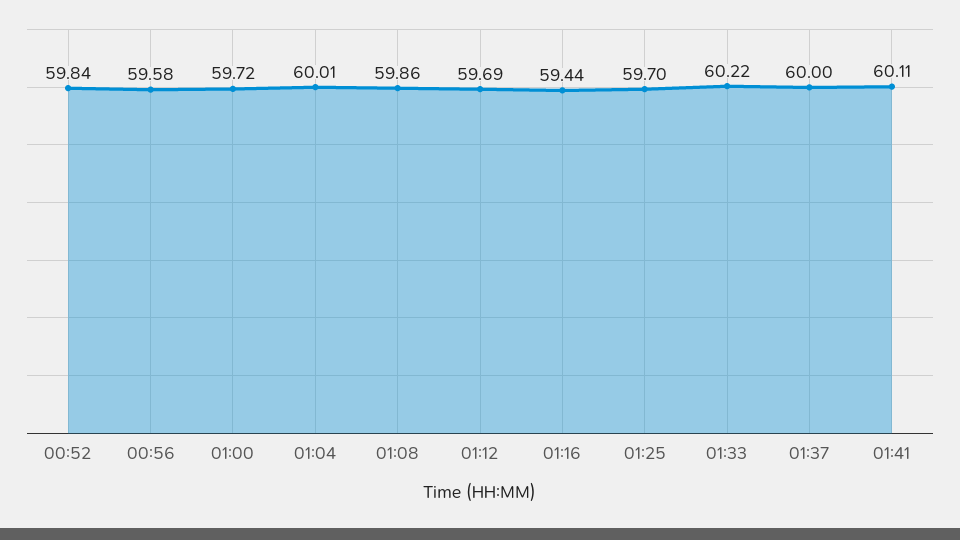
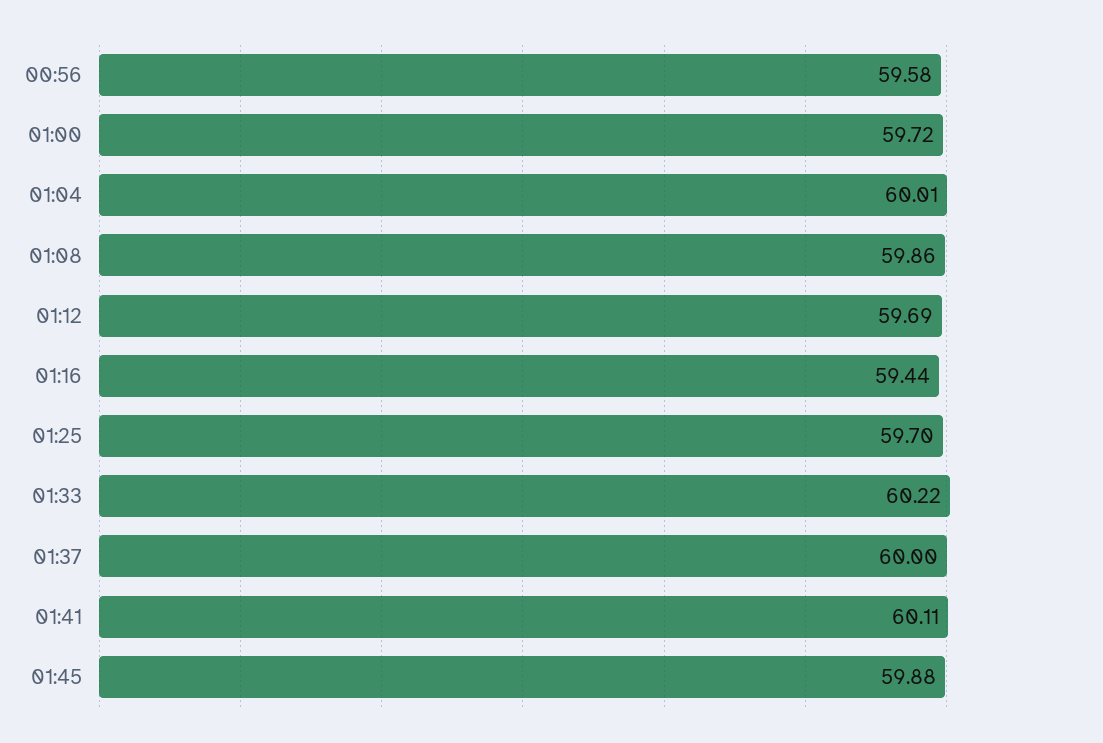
00:52: 59.84 -> none
01:45: none -> 59.88

